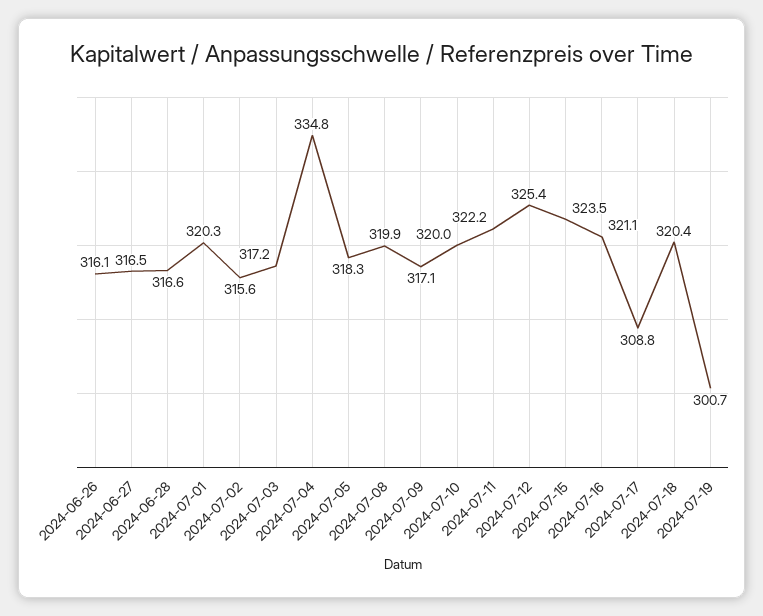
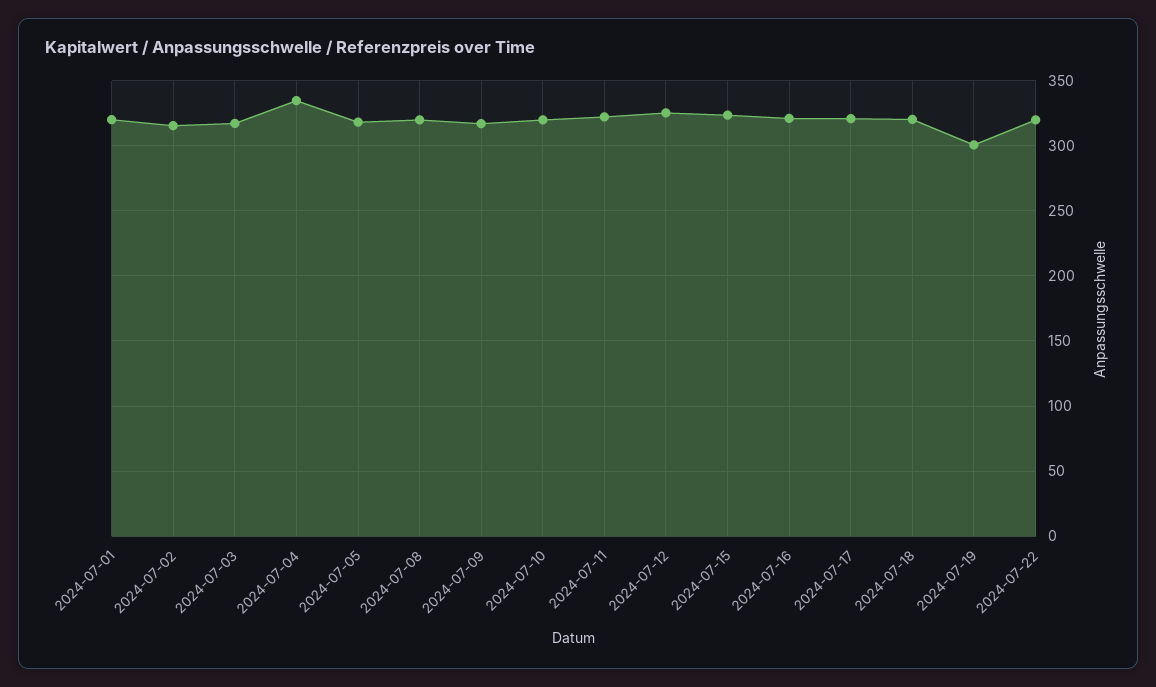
2024-06-26: 316.1 -> none
2024-06-27: 316.5 -> none
2024-06-28: 316.6 -> none
2024-07-17: 308.8 -> 320
2024-07-22: none -> 320

